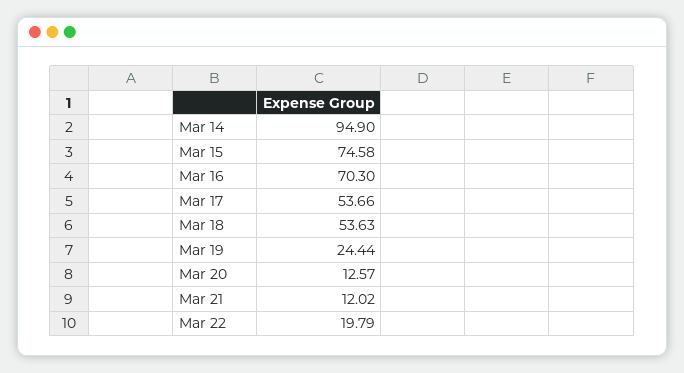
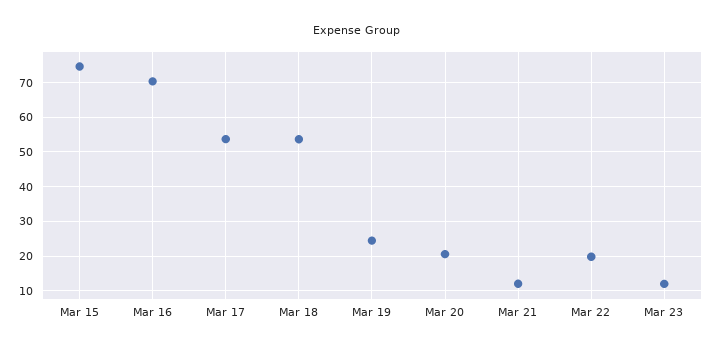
Mar 14: 94.9 -> none
Mar 20: 12.57 -> 20
Mar 23: none -> 12

